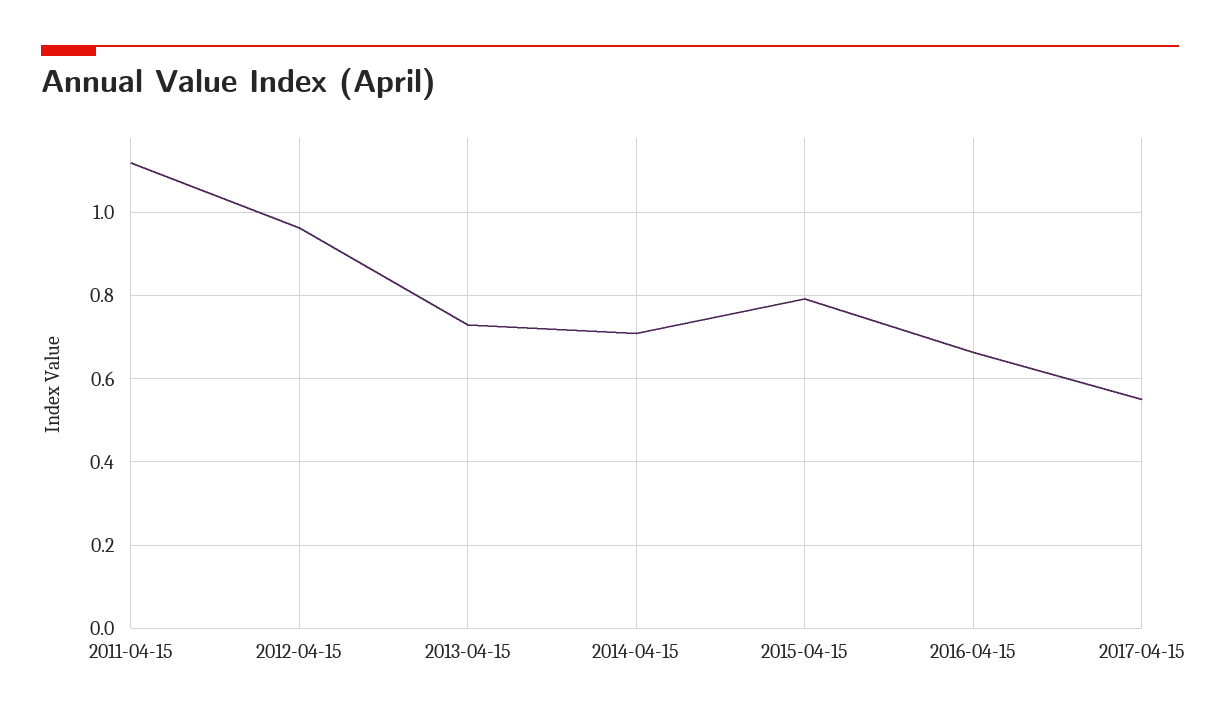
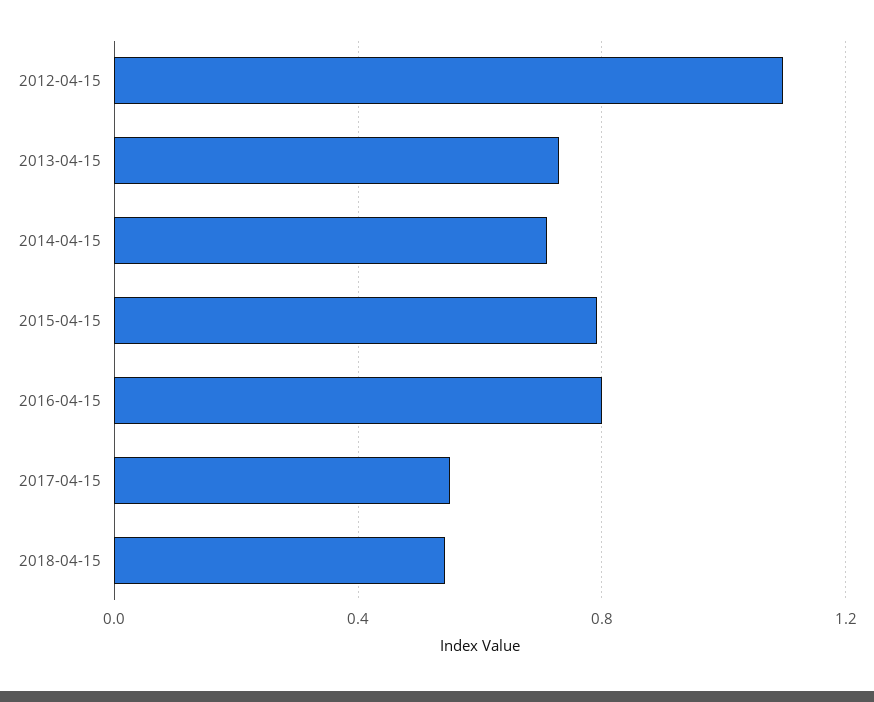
2011-04-15: 1.12 -> none
2012-04-15: 0.96 -> 1.1
2016-04-15: 0.66 -> 0.8
2018-04-15: none -> 0.55

